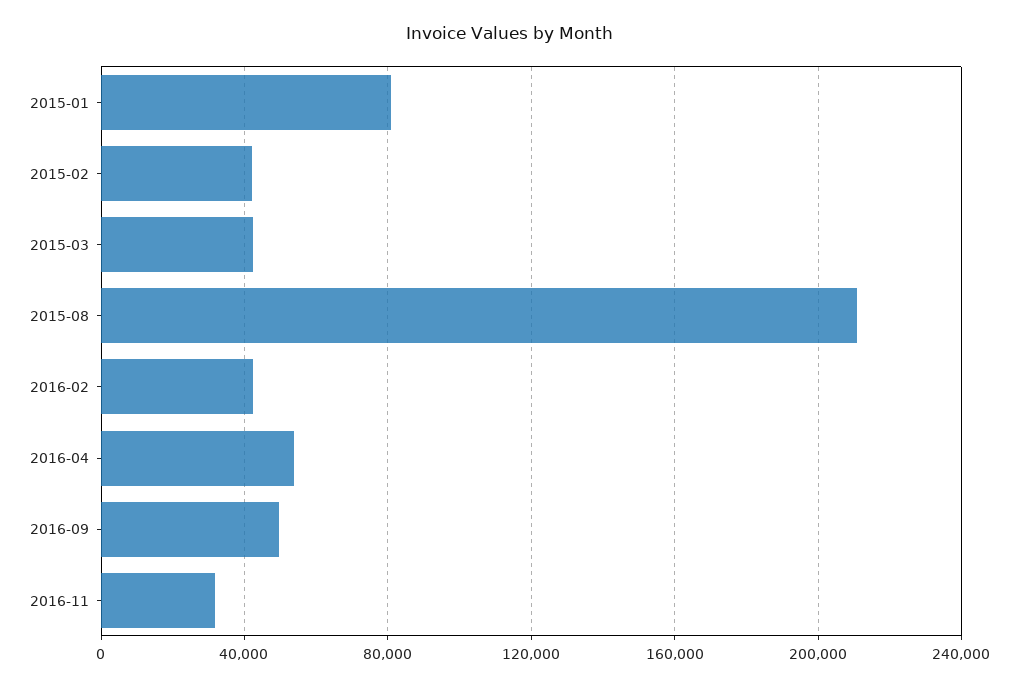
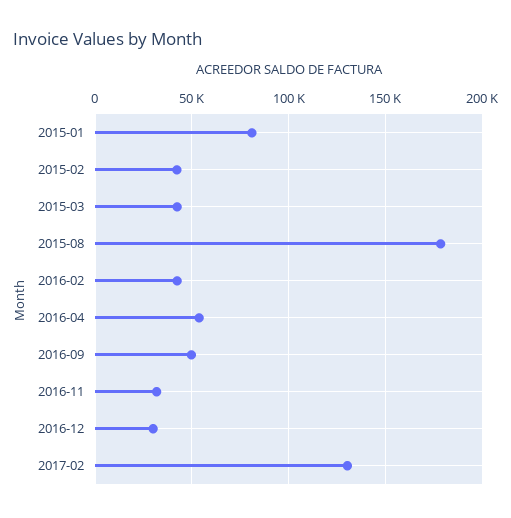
2015-08: 210000 -> 180000
2016-12: none -> 30000
2017-02: none -> 130000

